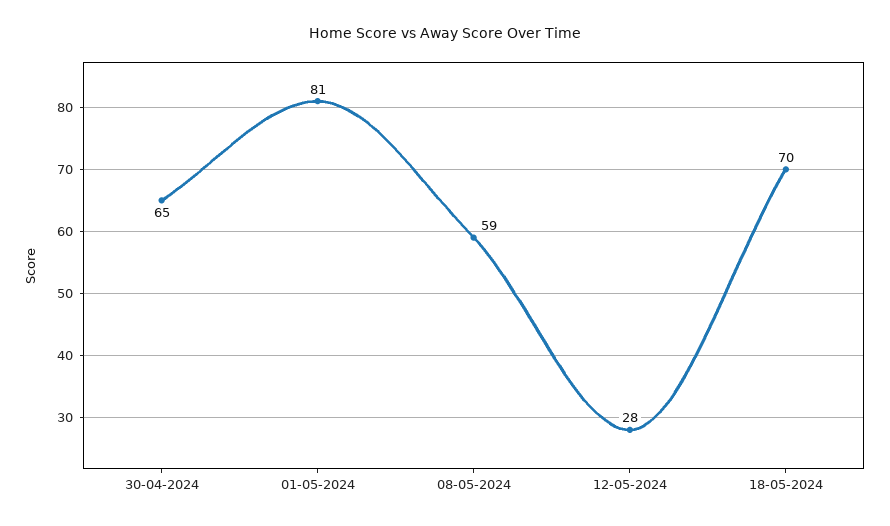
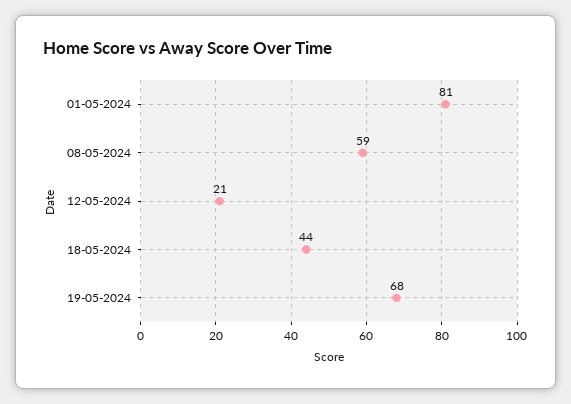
30-04-2024: 65 -> none
12-05-2024: 28 -> 21
18-05-2024: 70 -> 44
19-05-2024: none -> 68

